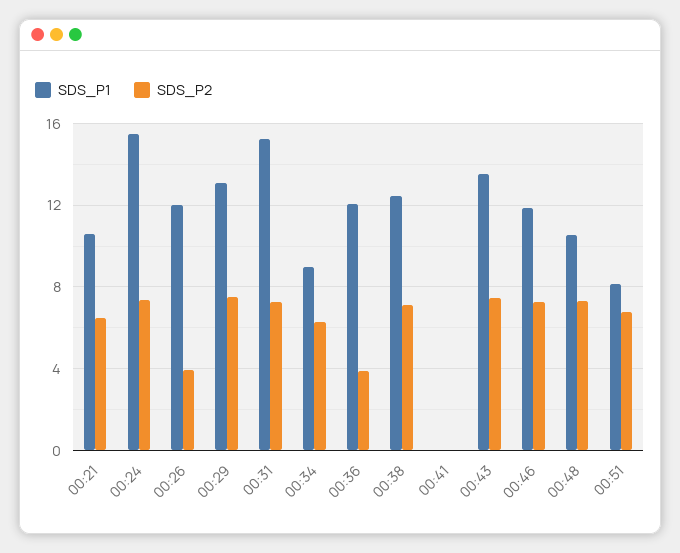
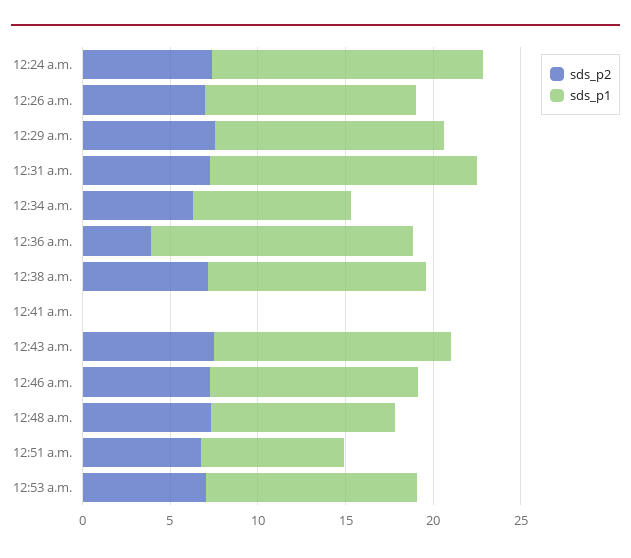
SDS_P1, 00:21: 10.5 -> none
SDS_P2, 00:21: 6.5 -> none
SDS_P2, 00:26: 4 -> 7
SDS_P1, 00:36: 12 -> 15
SDS_P2, 12:53 a.m.: none -> 7
SDS_P1, 12:53 a.m.: none -> 12

